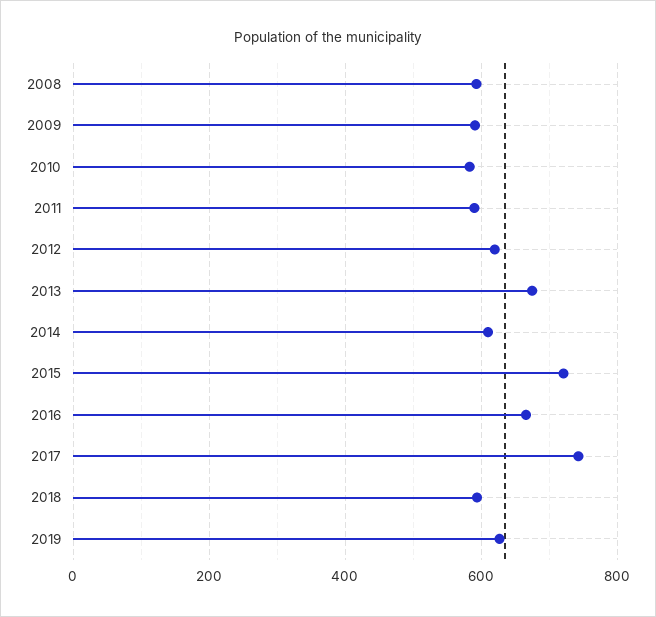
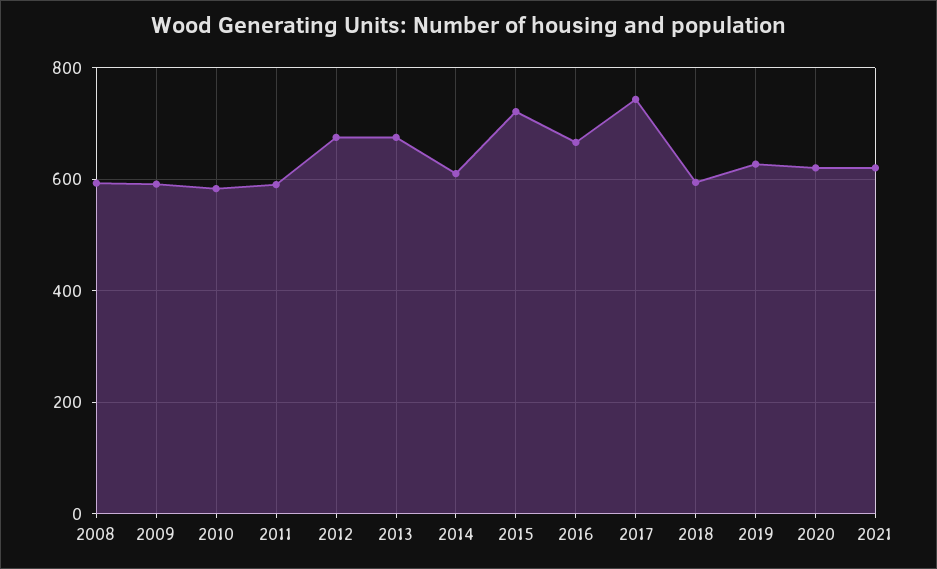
2012: 620 -> 680
2020: none -> 620
2021: none -> 620

